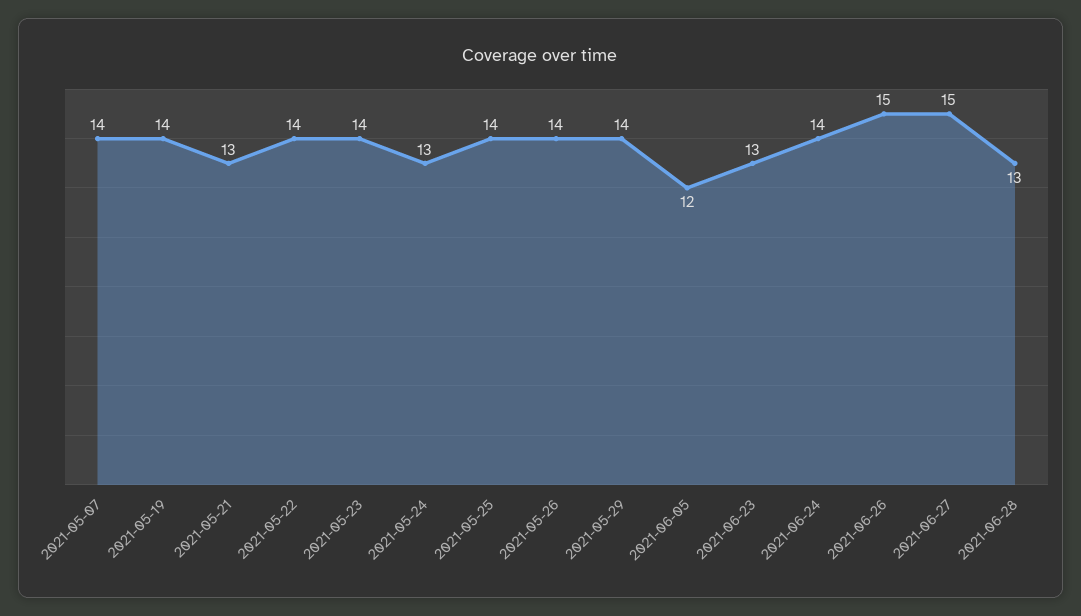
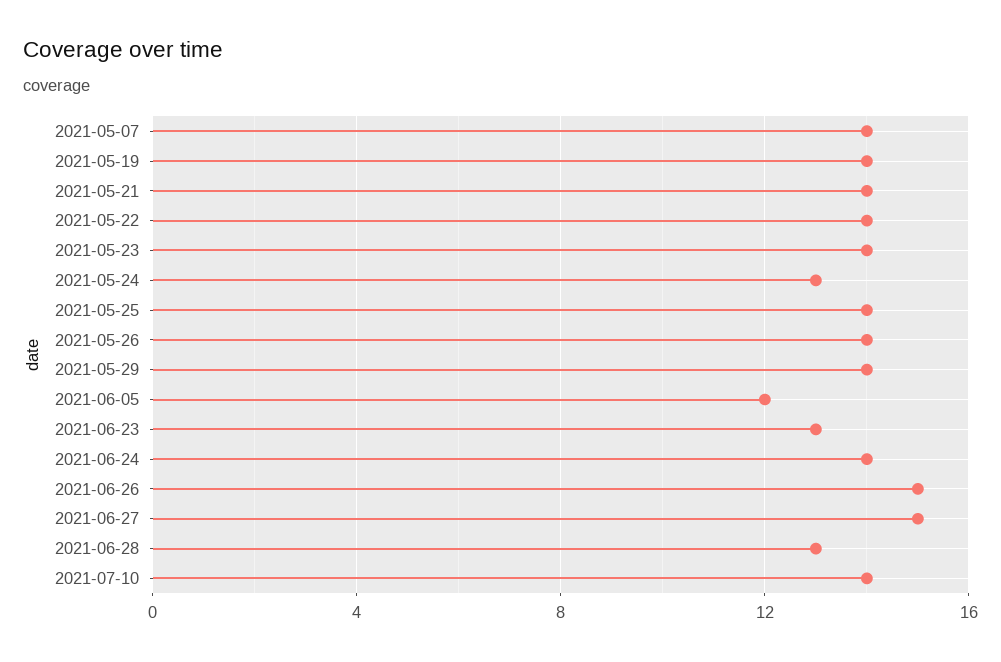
2021-05-21: 13 -> 14
2021-07-10: none -> 14

